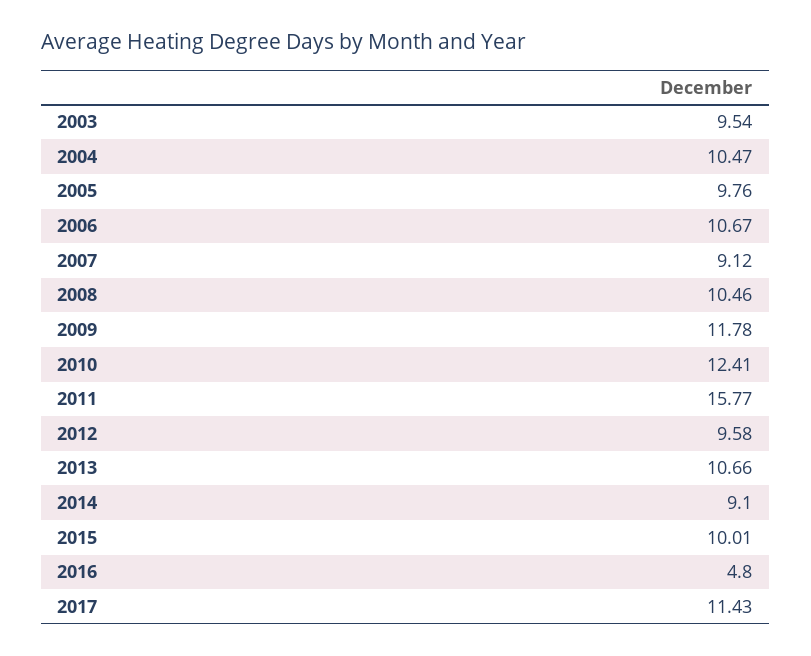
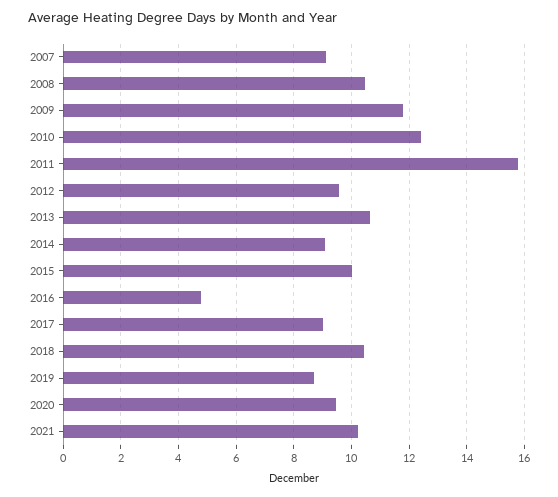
2003: 9.54 -> none
2004: 10.47 -> none
2005: 9.76 -> none
2006: 10.67 -> none
2017: 11.43 -> 9
2018: none -> 10.5
2019: none -> 8.75
2020: none -> 9.5
2021: none -> 10.25

